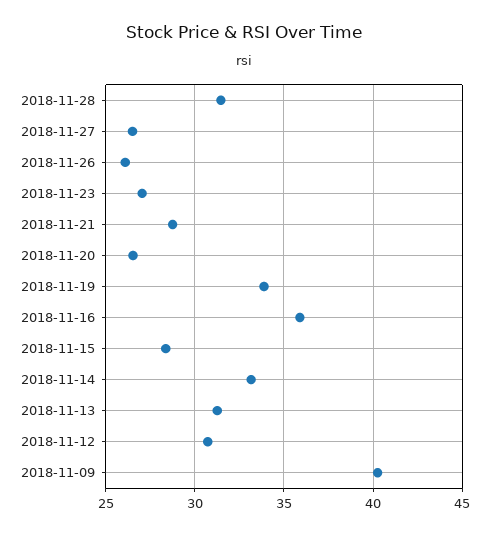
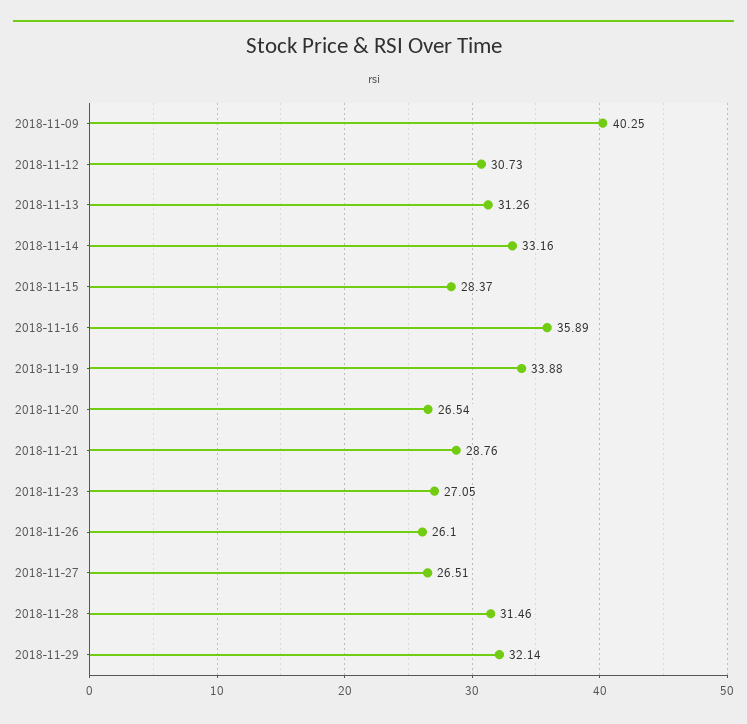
2018-11-29: none -> 32.14

